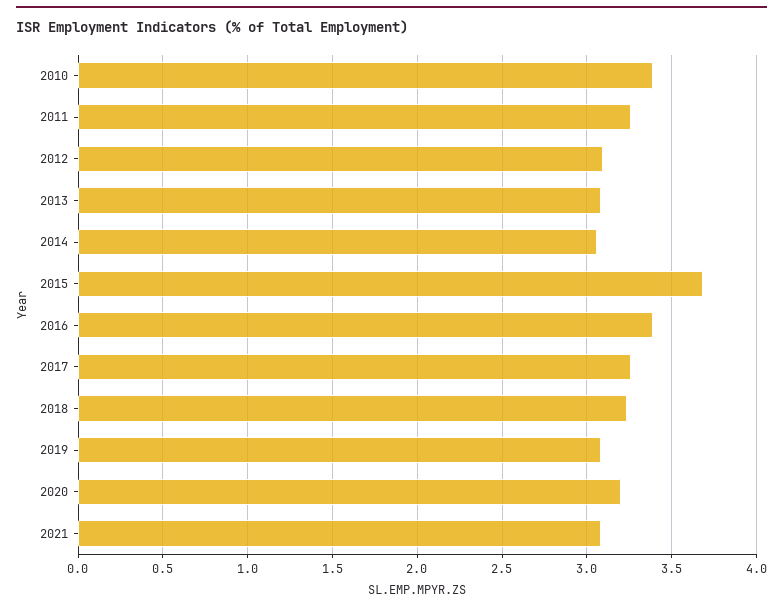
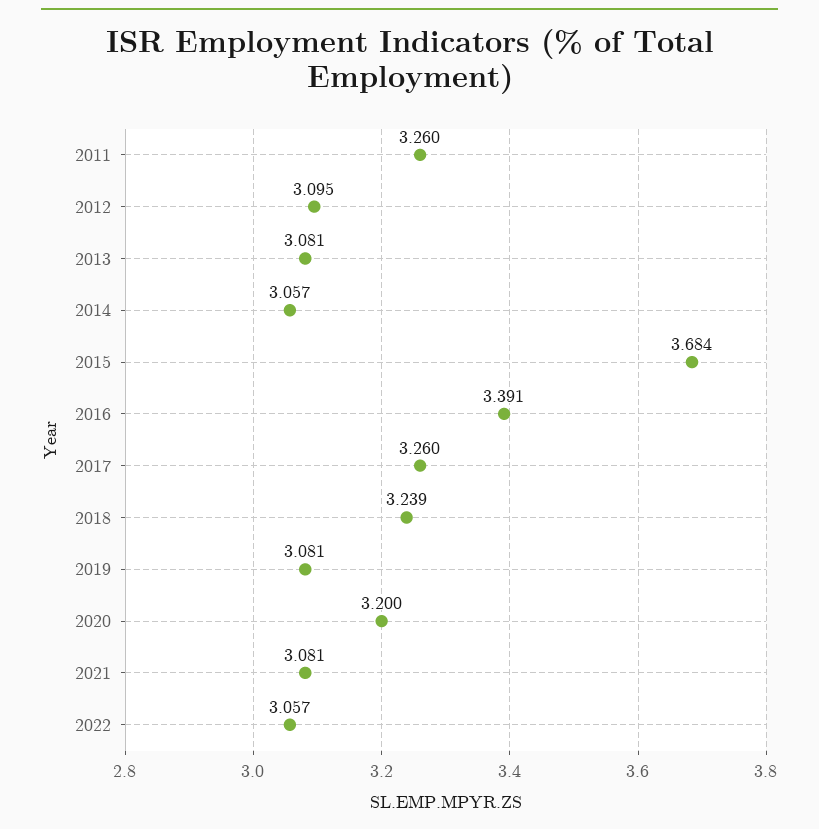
2010: 3.4 -> none
2022: none -> 3.057

